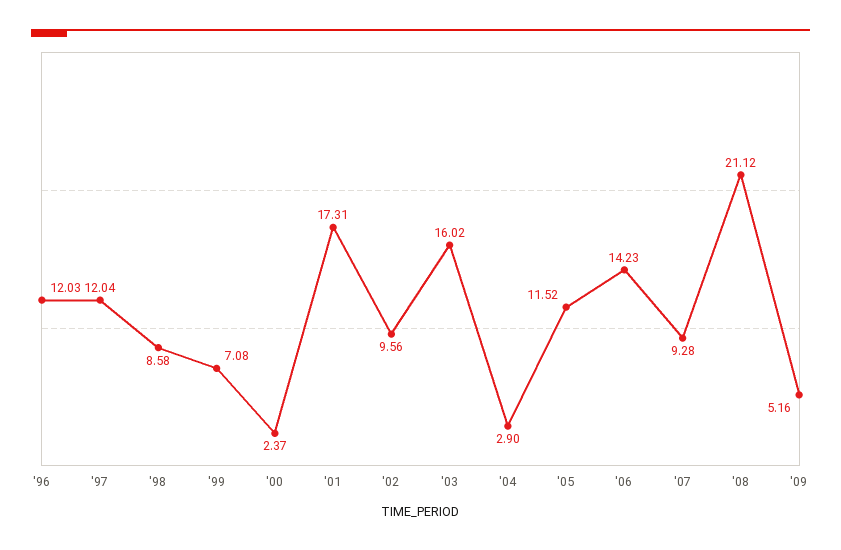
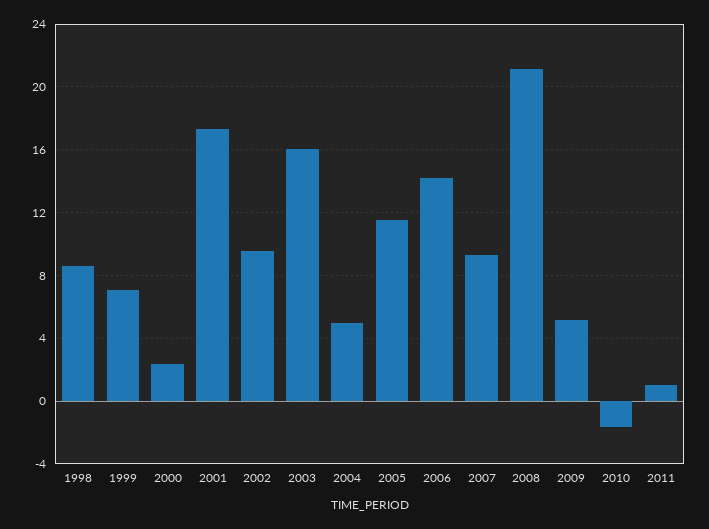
'96: 12.03 -> none
'97: 12.04 -> none
'04: 2.9 -> 5
2010: none -> -1.5
2011: none -> 1

